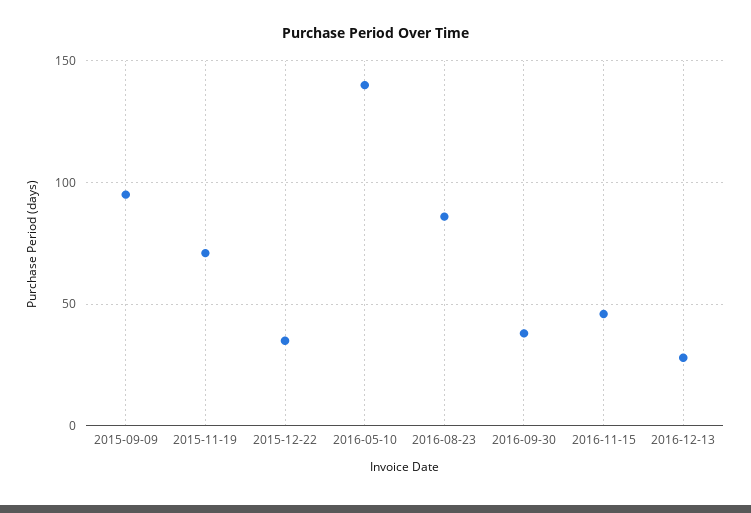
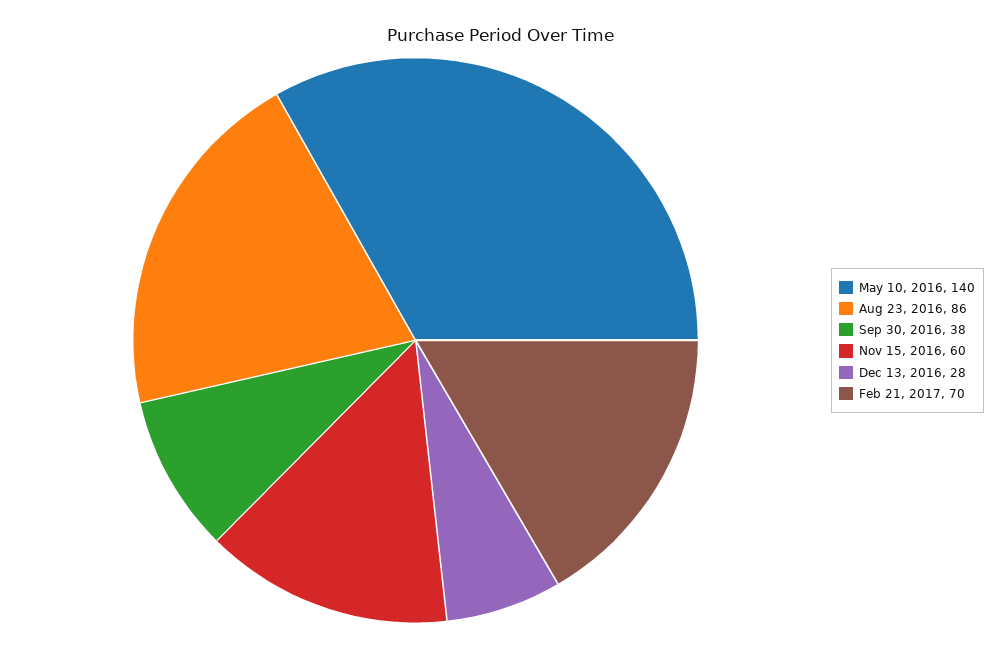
2015-09-09: 95 -> none
2015-11-19: 70 -> none
2015-12-22: 35 -> none
2016-11-15: 45 -> 60
Feb 21, 2017: none -> 70

